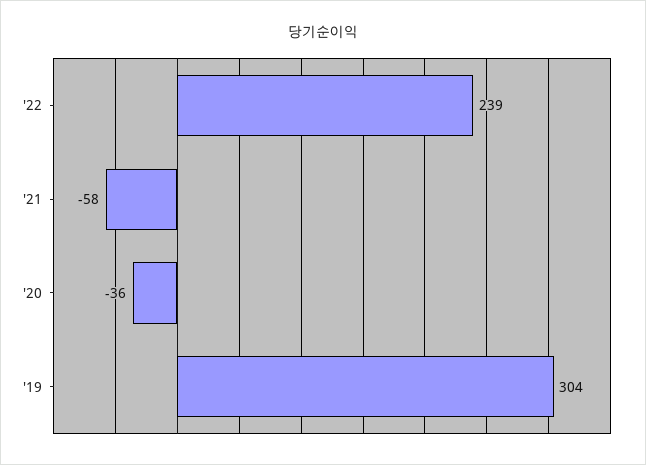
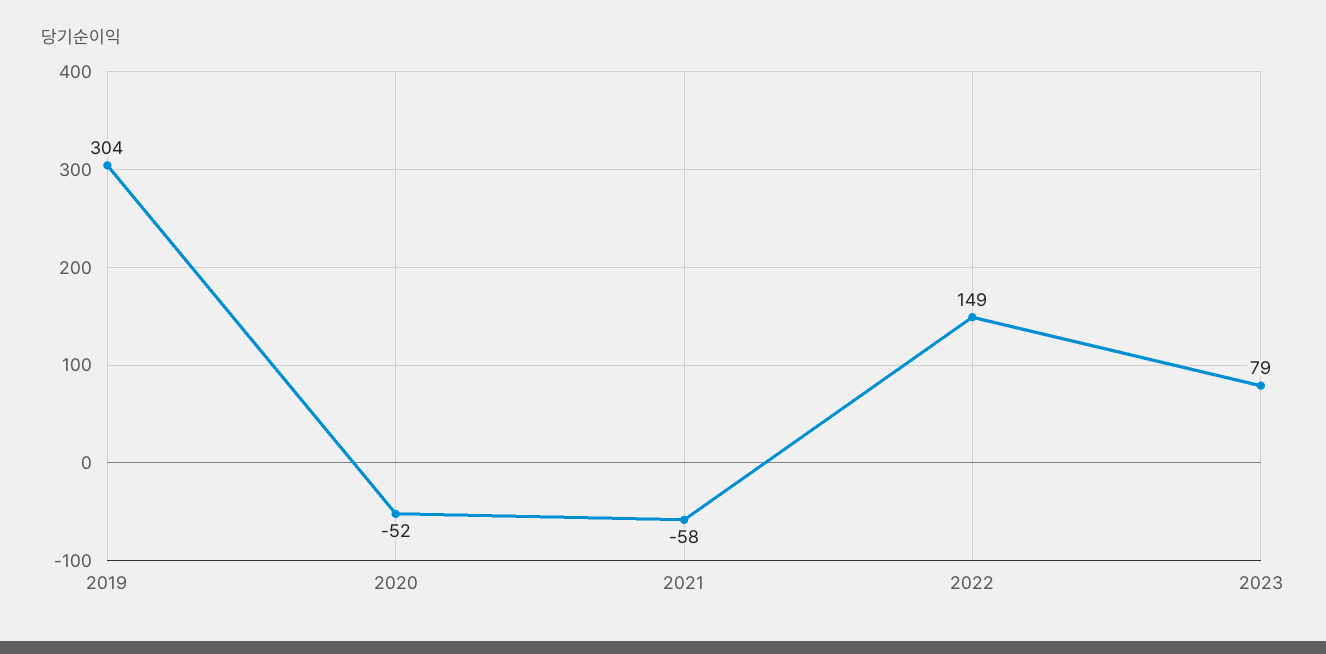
'22: 239 -> 149
'20: -36 -> -52
2023: none -> 79

